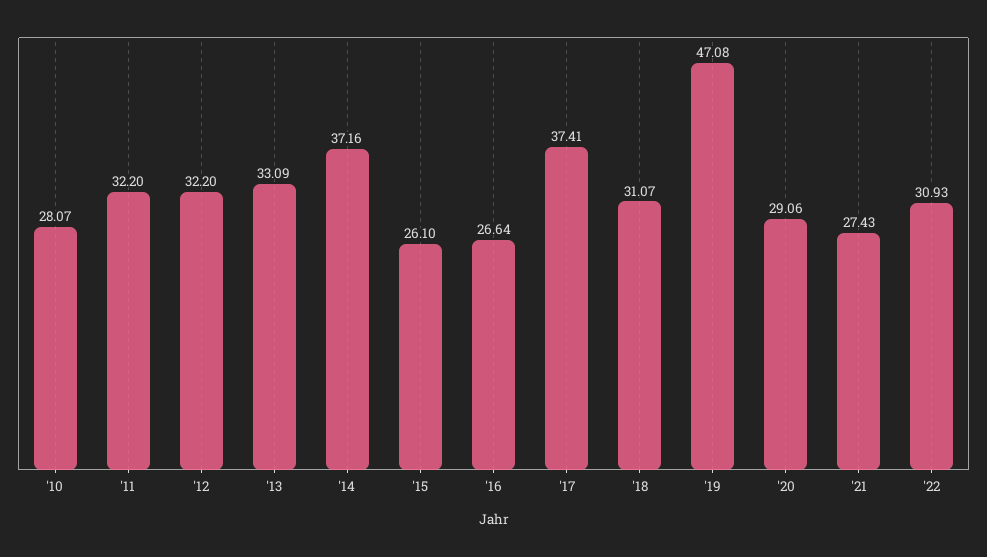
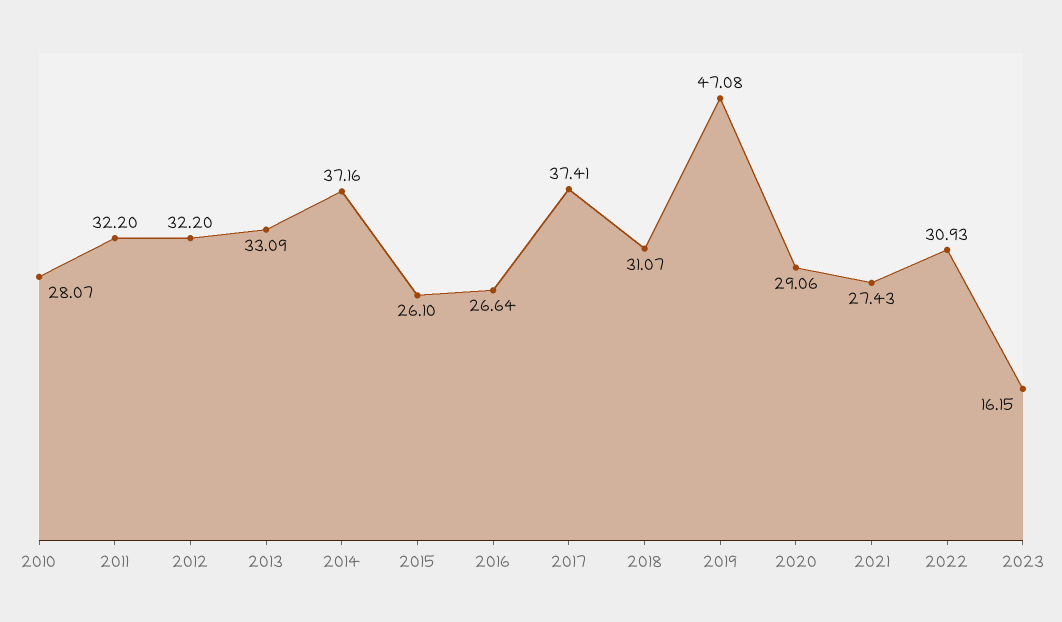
2023: none -> 16.15

